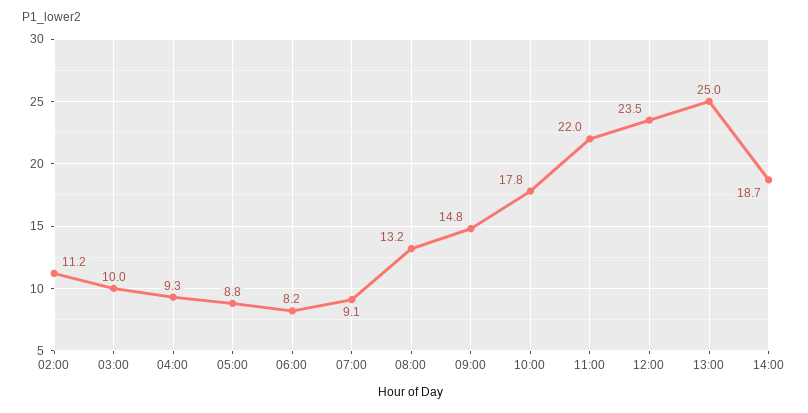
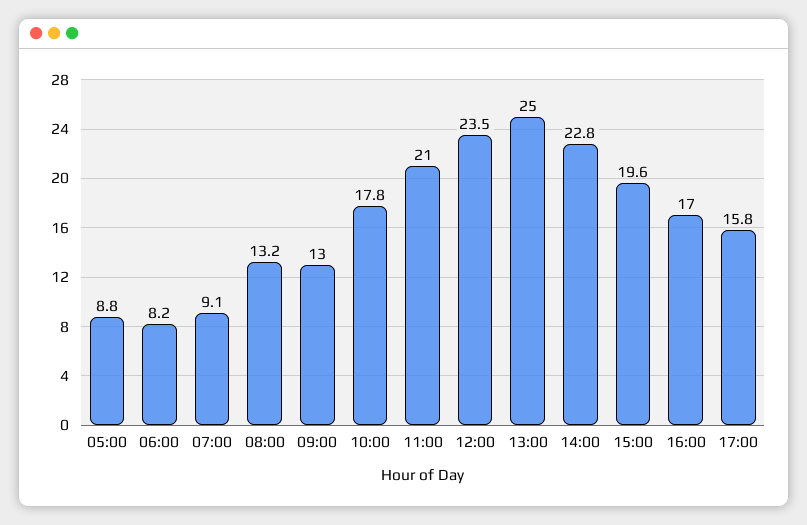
02:00: 11.2 -> none
03:00: 10 -> none
04:00: 9.3 -> none
09:00: 14.8 -> 13
11:00: 22 -> 21
14:00: 18.7 -> 22.8
15:00: none -> 19.6
16:00: none -> 17
17:00: none -> 15.8

